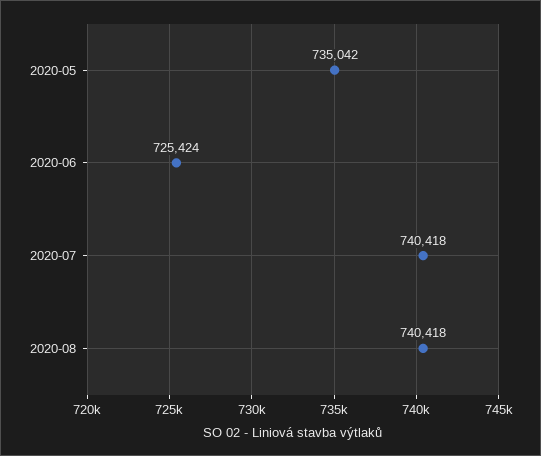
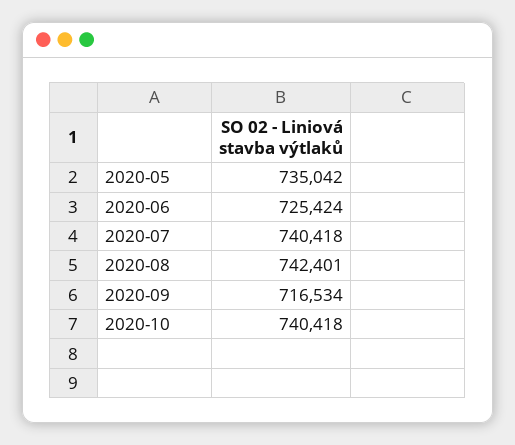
2020-08: 740418 -> 742401
2020-09: none -> 716534
2020-10: none -> 740418

